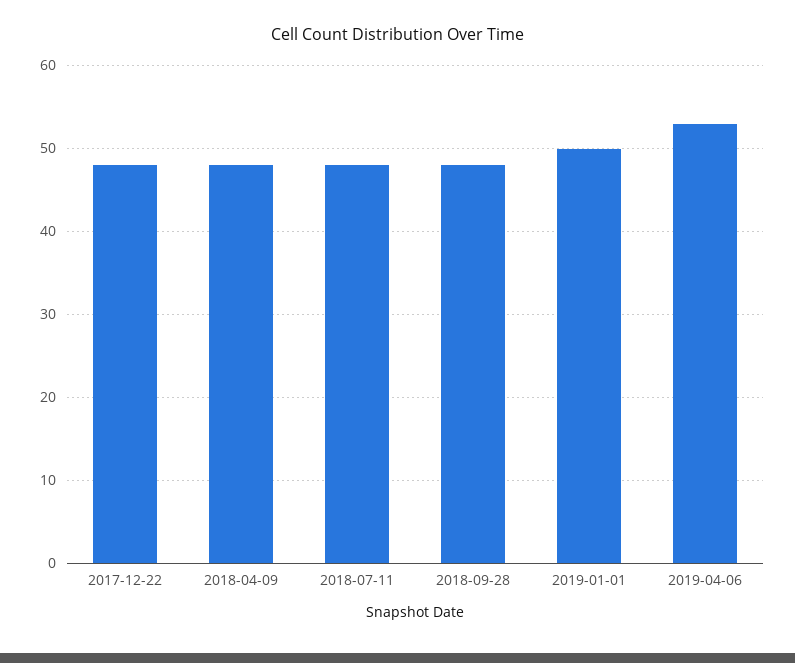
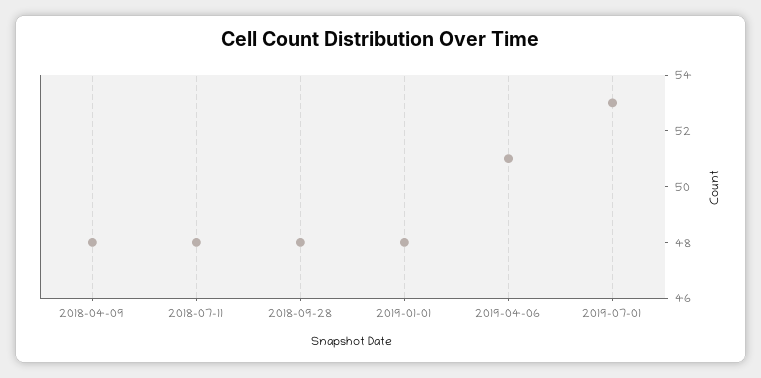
2017-12-22: 48 -> none
2019-01-01: 50 -> 48
2019-04-06: 53 -> 51
2019-07-01: none -> 53

